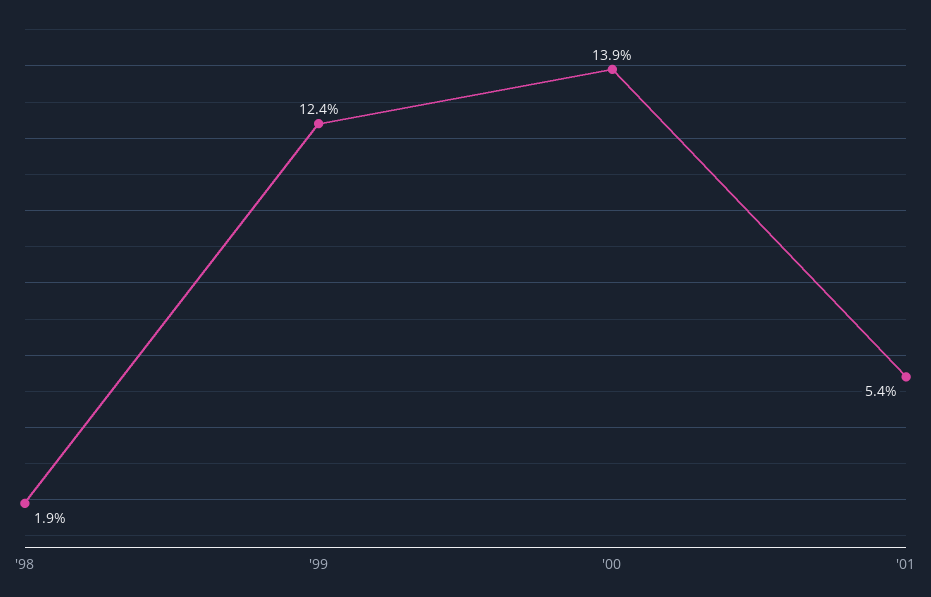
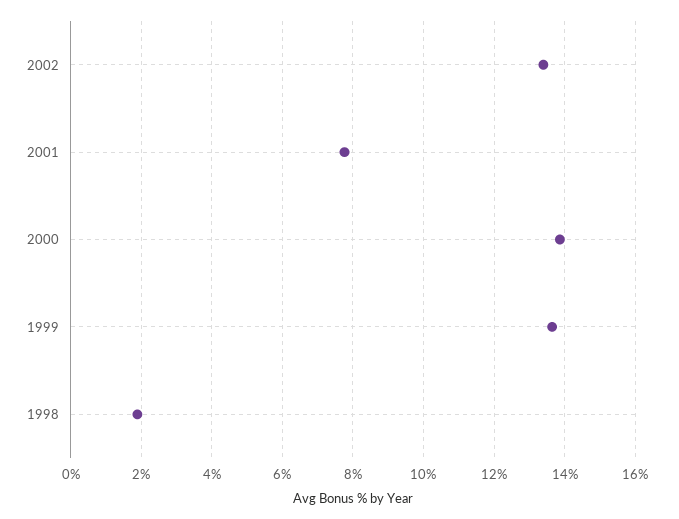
'99: 12.4 -> 13.6
'01: 5.4 -> 7.8
2002: none -> 13.4

